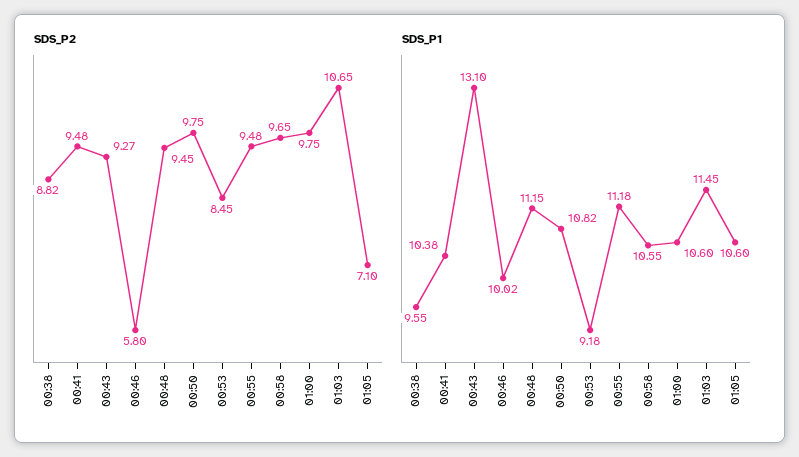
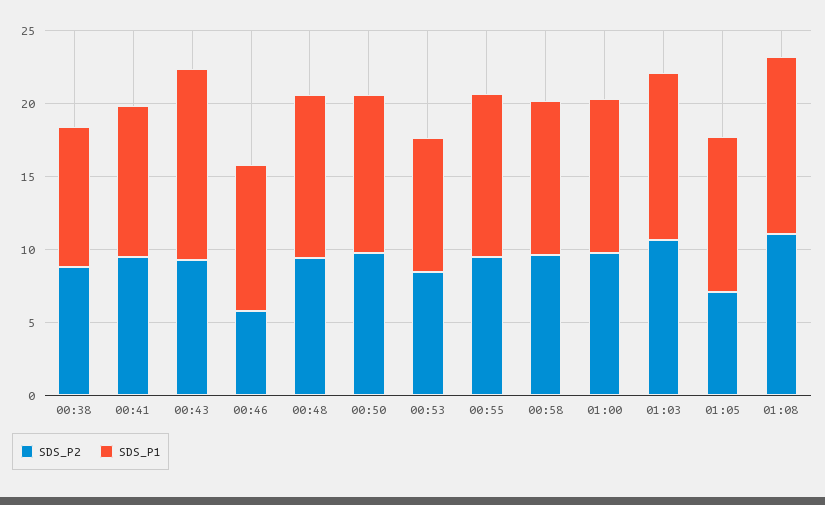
SDS_P2, 01:08: none -> 11
SDS_P1, 01:08: none -> 12

